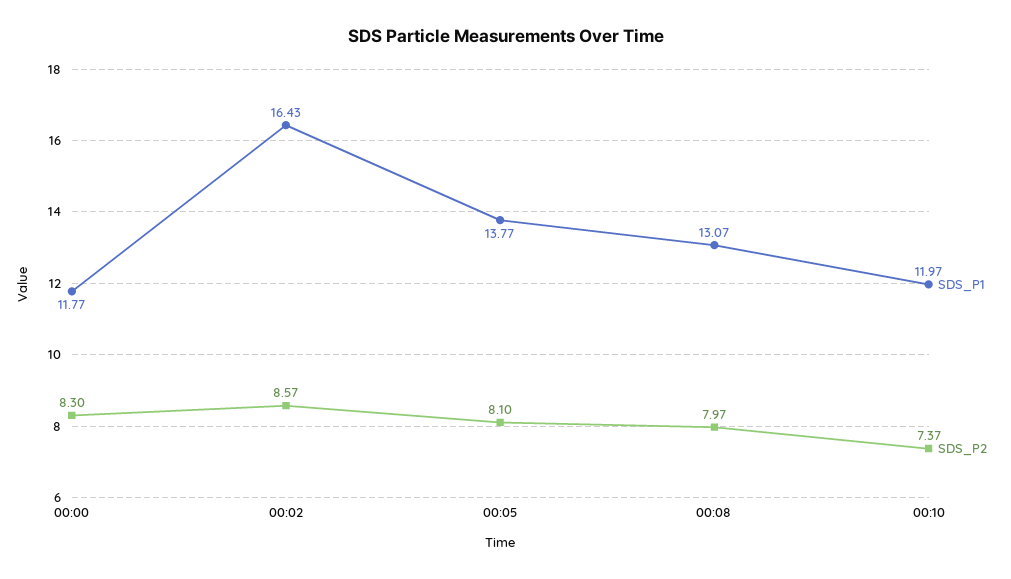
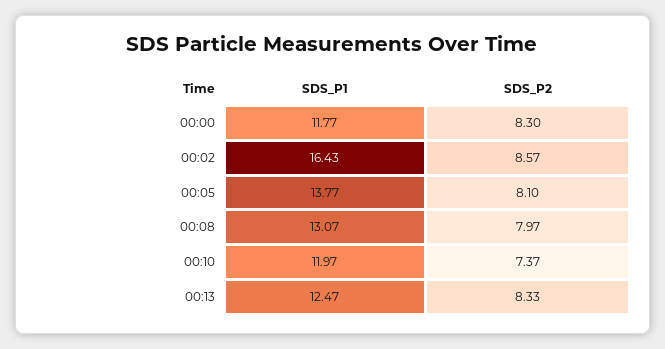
SDS_P1, 00:13: none -> 12.47
SDS_P2, 00:13: none -> 8.33

